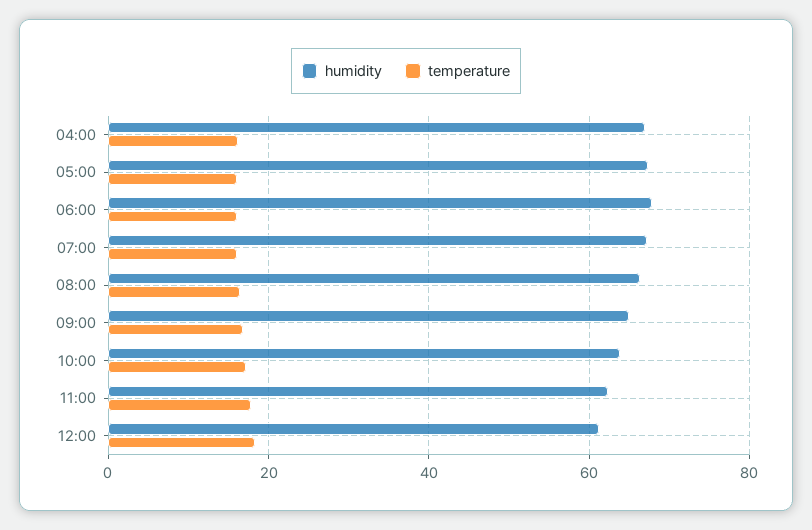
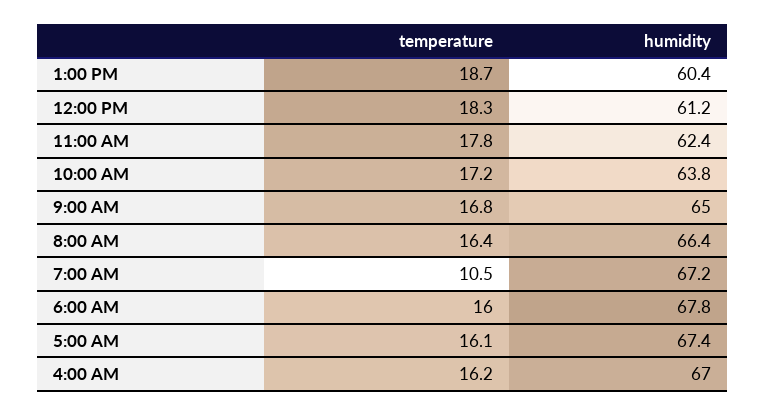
temperature, 07:00: 16 -> 10.5
temperature, 1:00 PM: none -> 18.7
humidity, 1:00 PM: none -> 60.4

